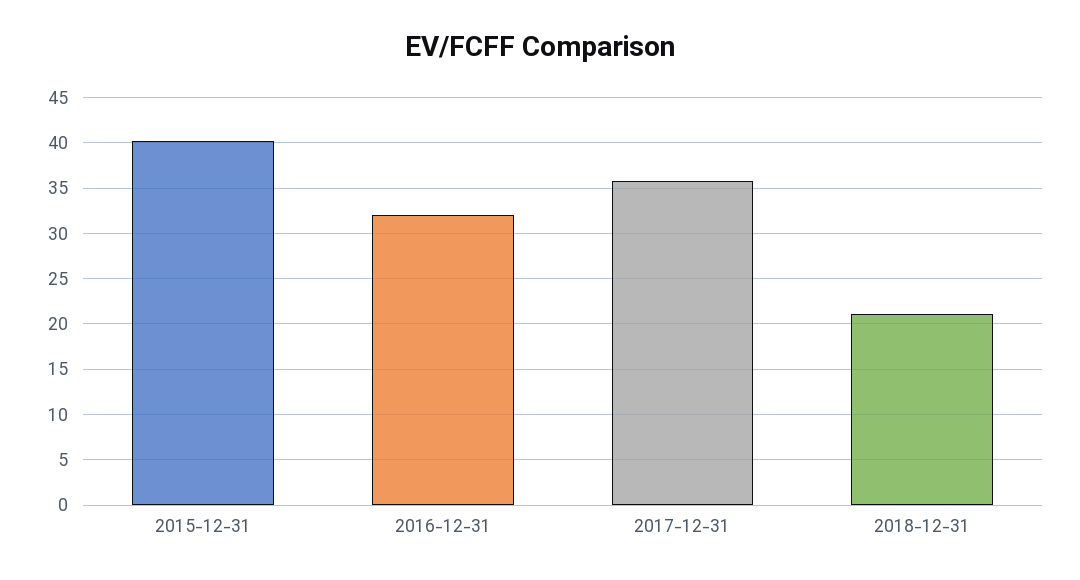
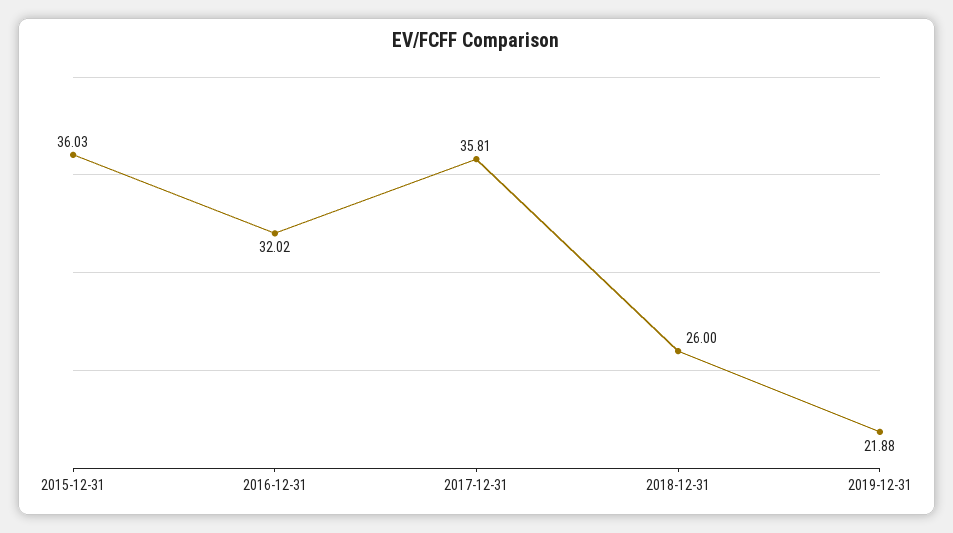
2015-12-31: 40 -> 36.03
2018-12-31: 21 -> 26
2019-12-31: none -> 21.88

